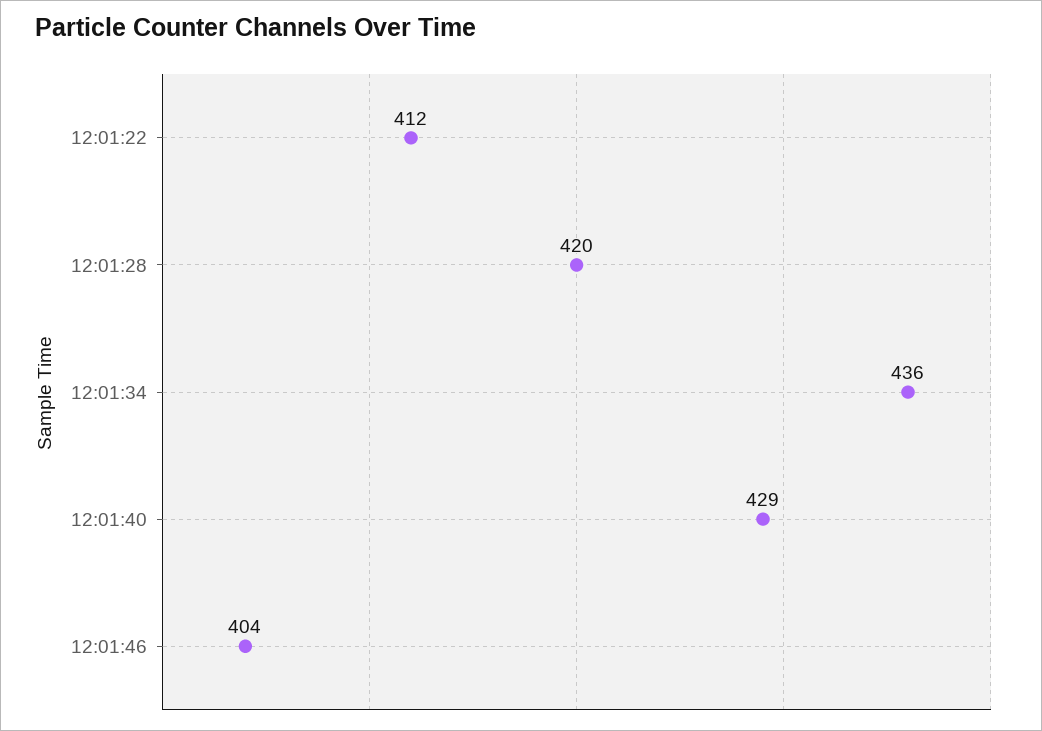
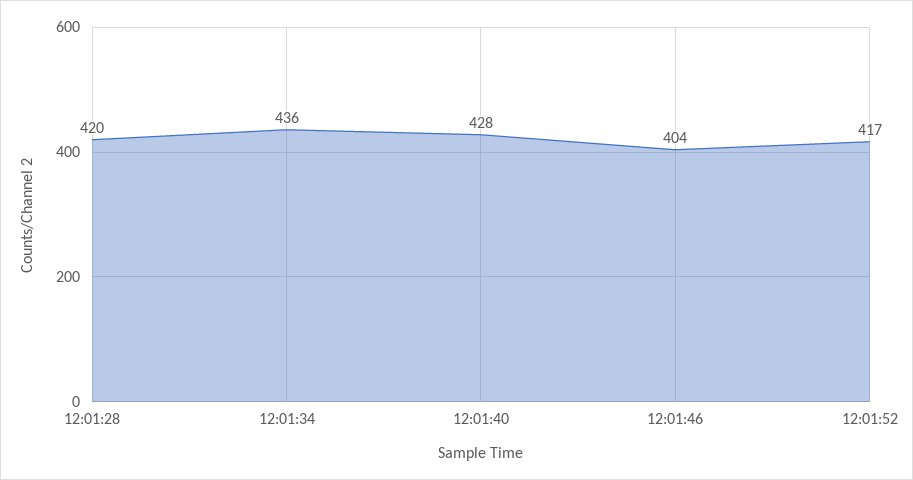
12:01:22: 412 -> none
12:01:40: 429 -> 428
12:01:52: none -> 417

